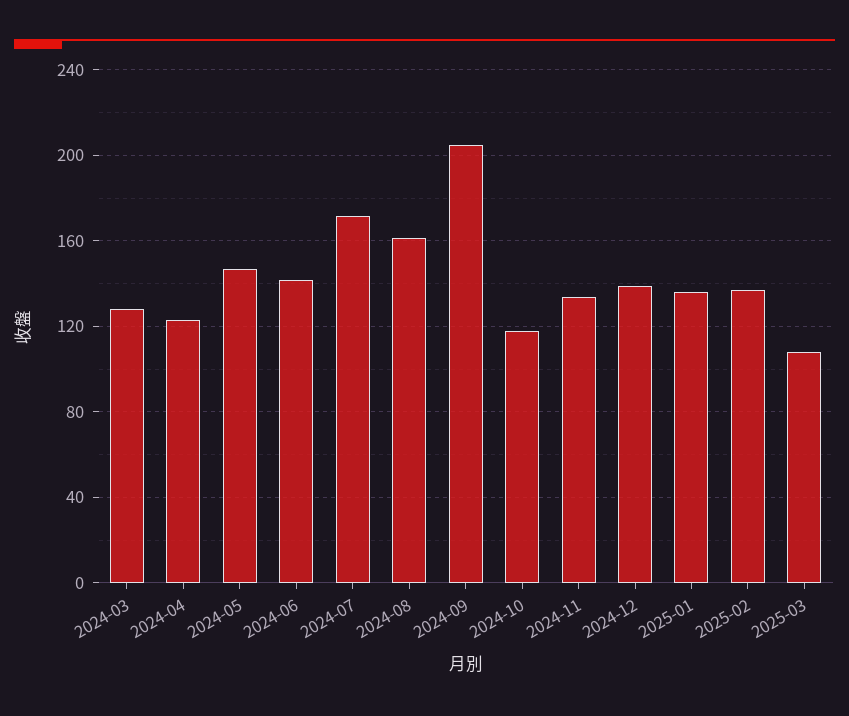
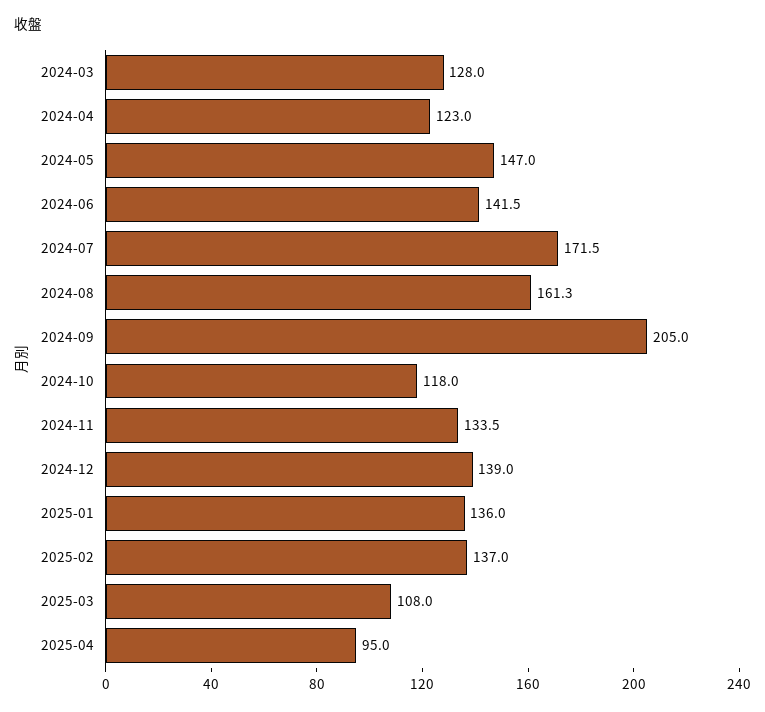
2025-04: none -> 95

